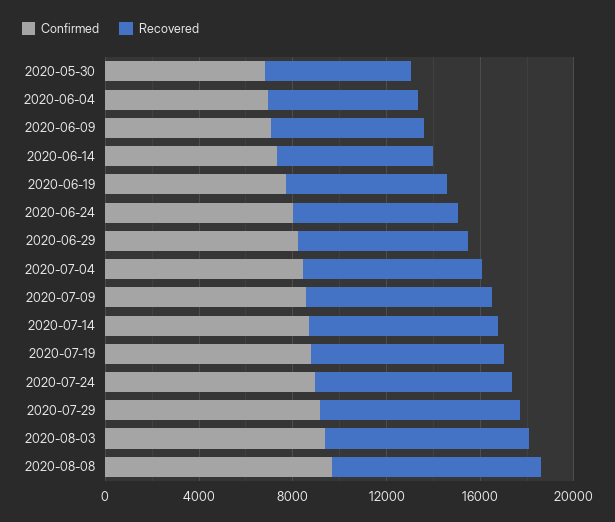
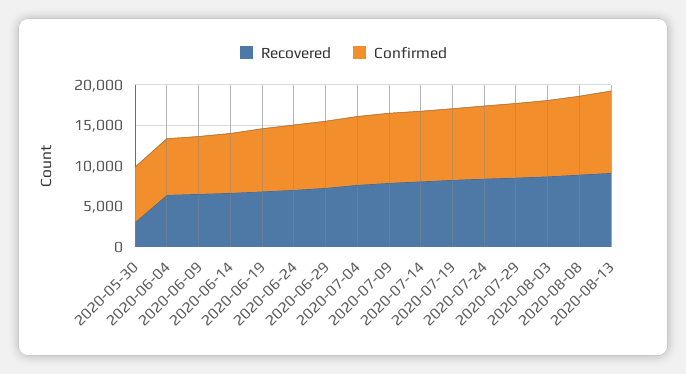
Recovered, 2020-05-30: 6000 -> 3000
Recovered, 2020-08-13: none -> 9000
Confirmed, 2020-08-13: none -> 10000

